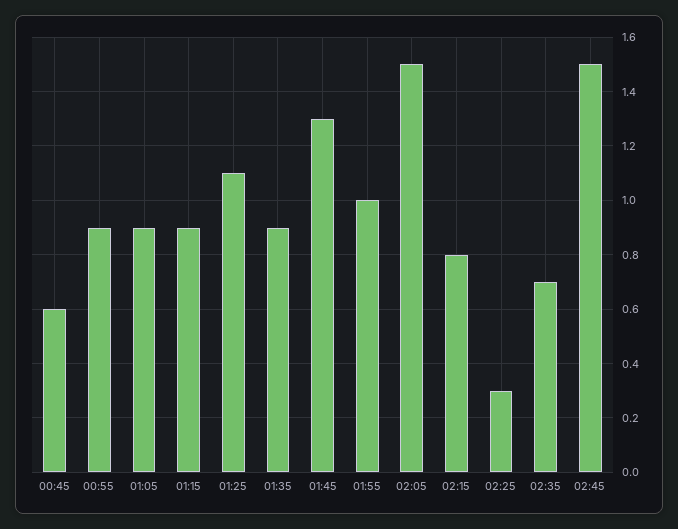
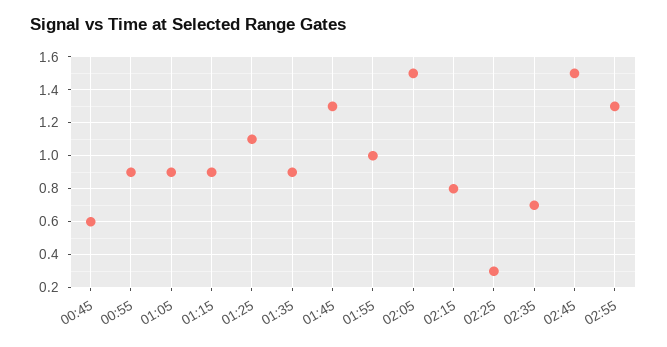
02:55: none -> 1.3

